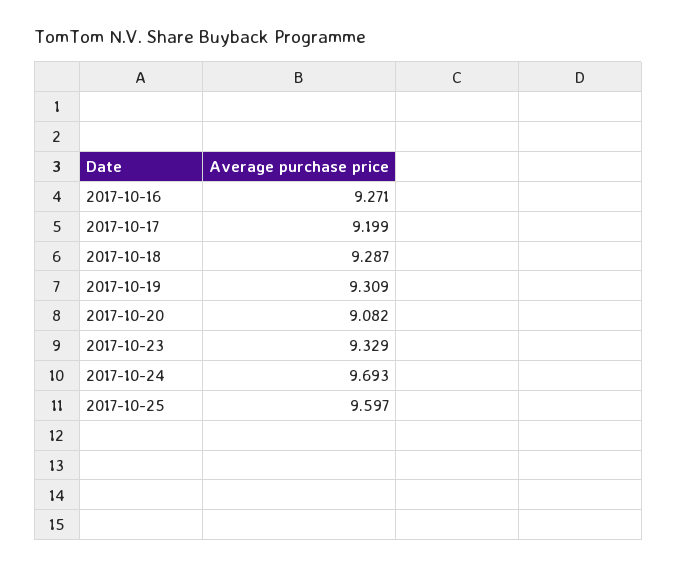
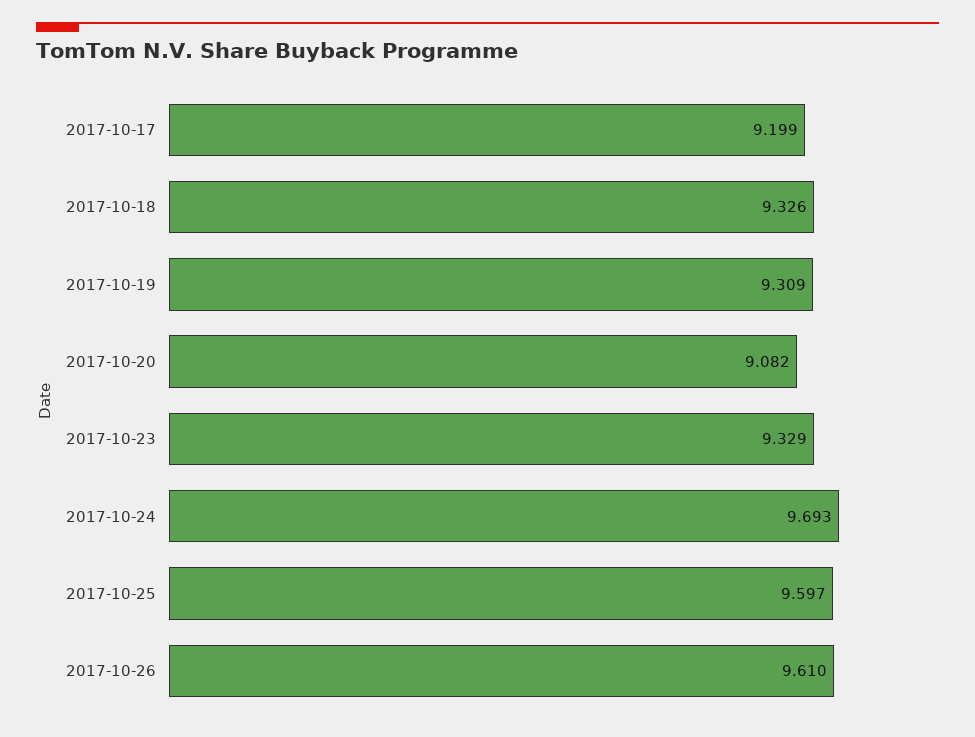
2017-10-16: 9.271 -> none
2017-10-18: 9.287 -> 9.326
2017-10-26: none -> 9.61

